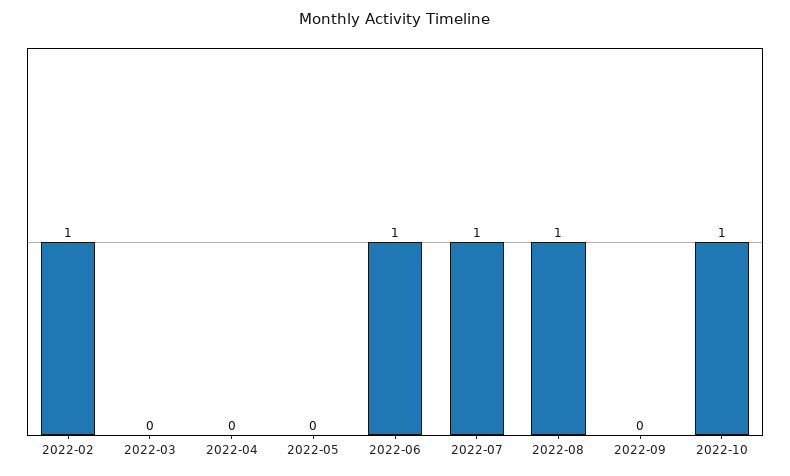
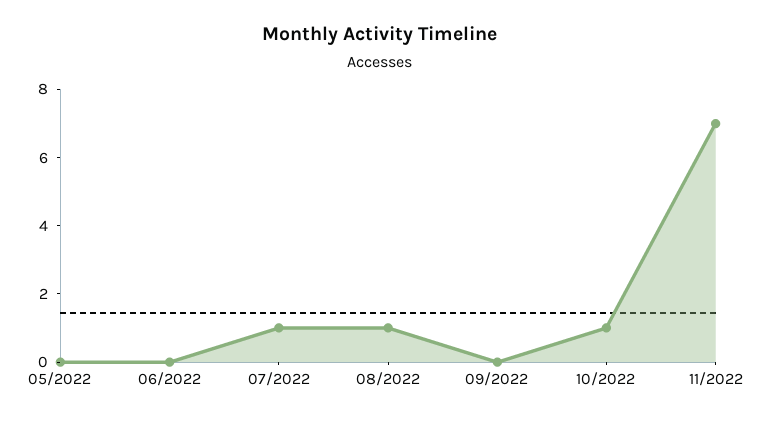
2022-02: 1 -> none
2022-03: 0 -> none
2022-04: 0 -> none
2022-06: 1 -> 0
11/2022: none -> 7

